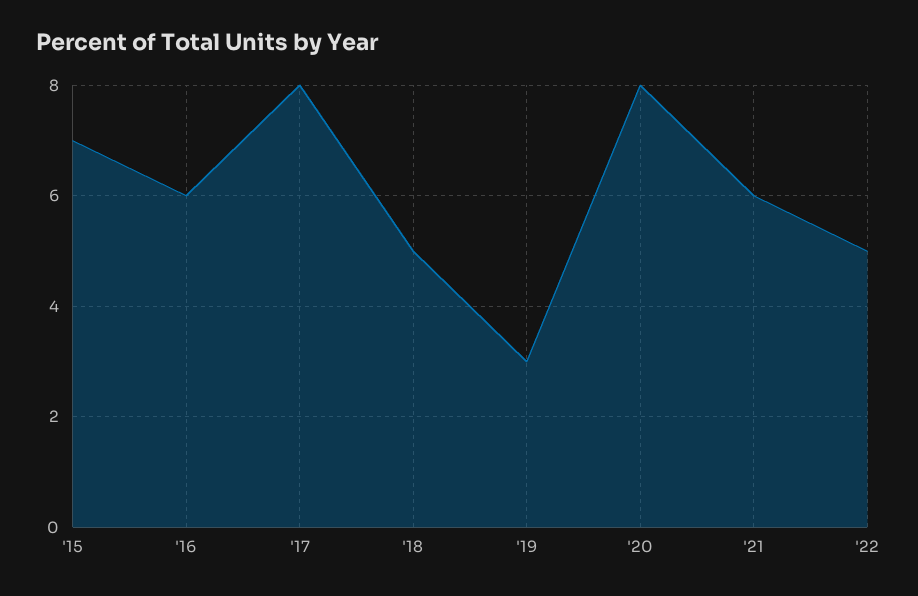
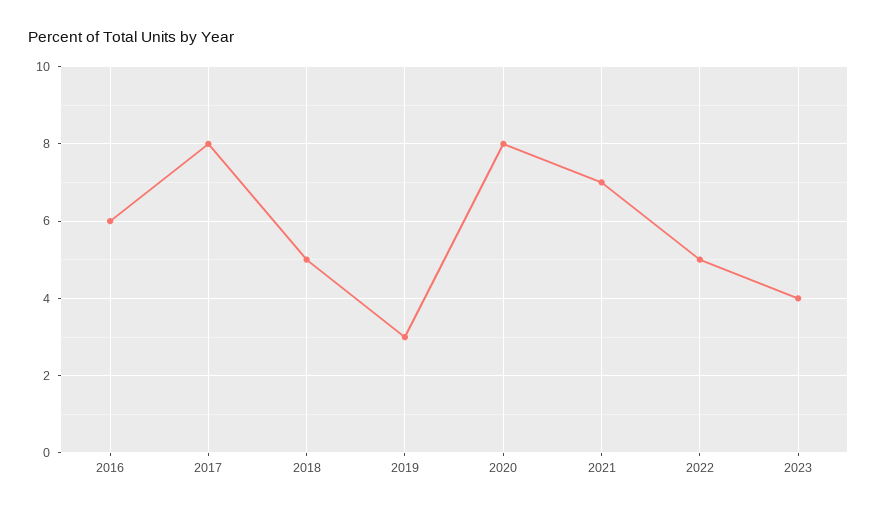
'15: 7 -> none
'21: 6 -> 7
2023: none -> 4

